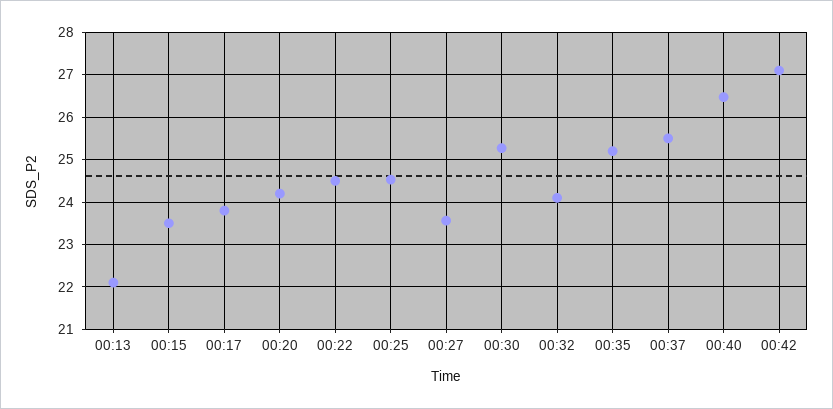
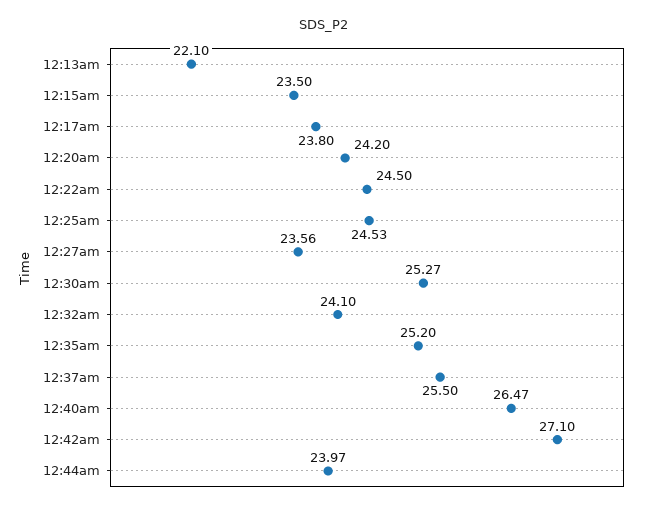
12:44am: none -> 23.97

